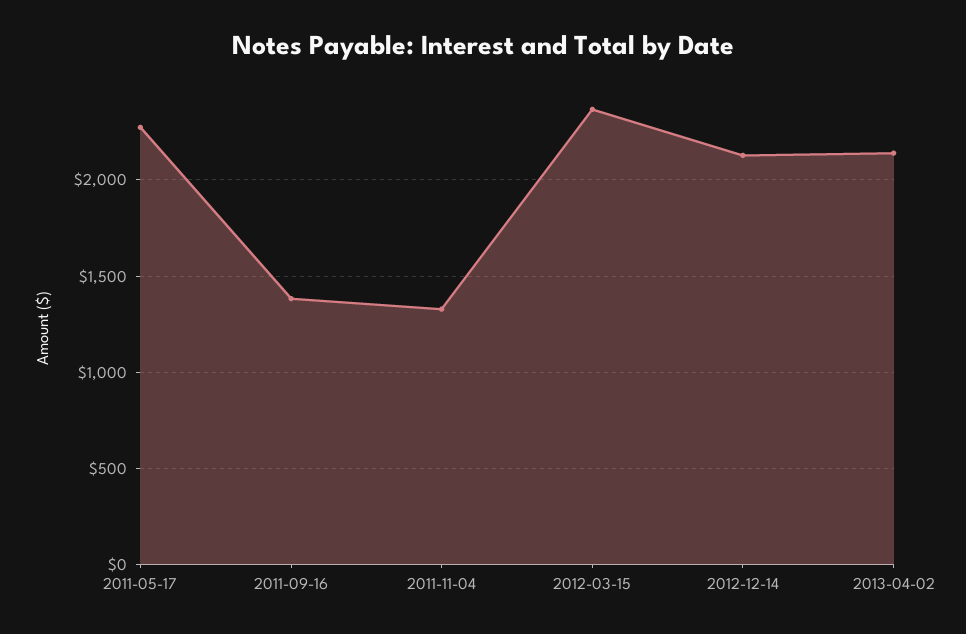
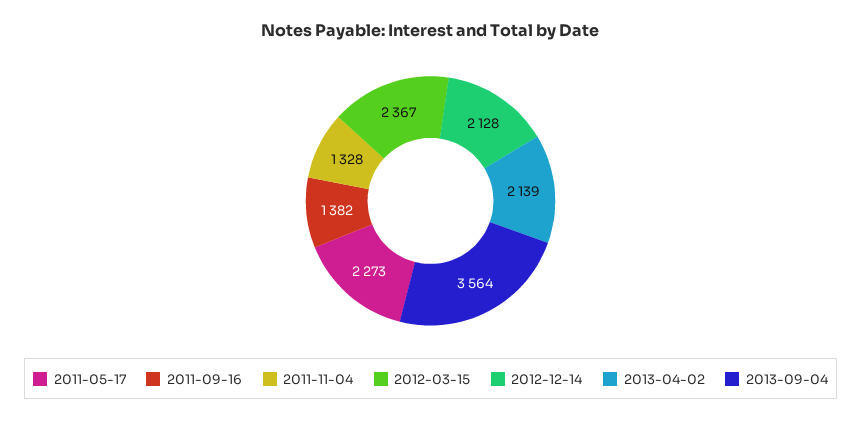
2013-09-04: none -> 3564

